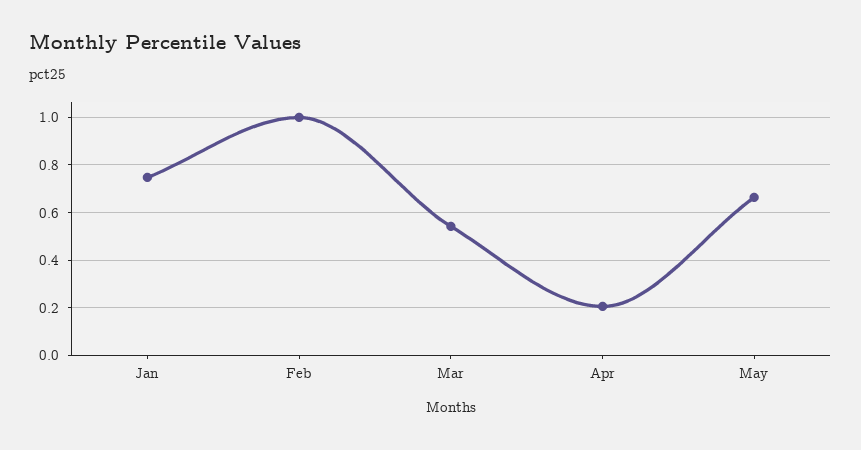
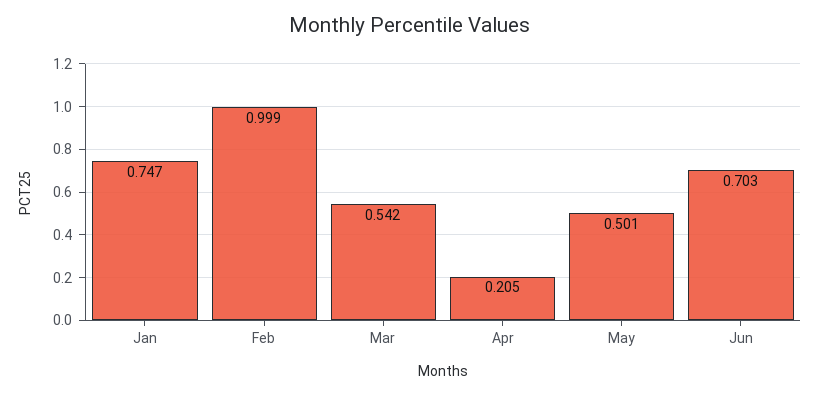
May: 0.65 -> 0.501
Jun: none -> 0.703

